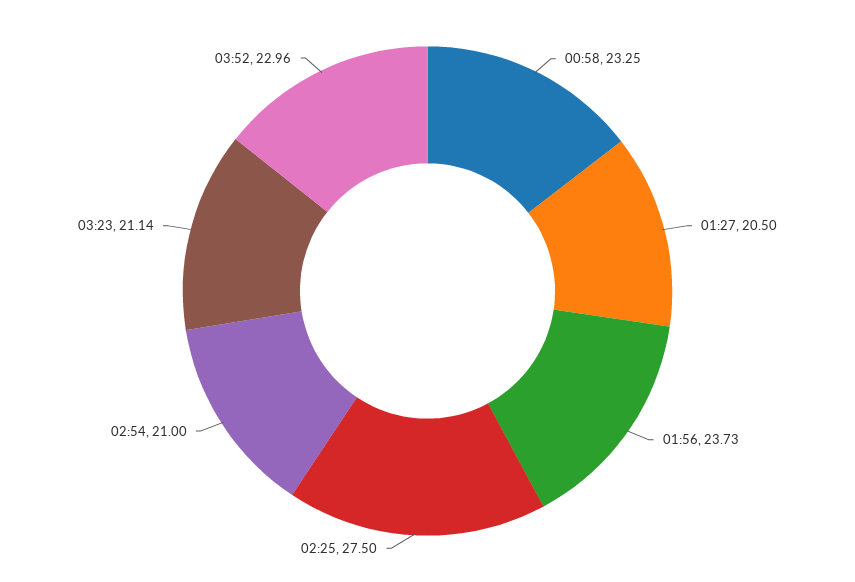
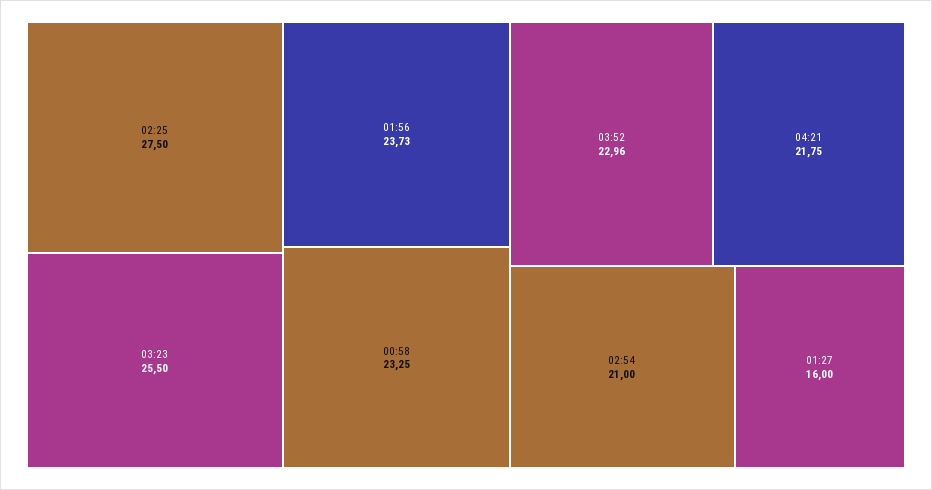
01:27: 20.5 -> 16
03:23: 21.14 -> 25.5
04:21: none -> 21.75

